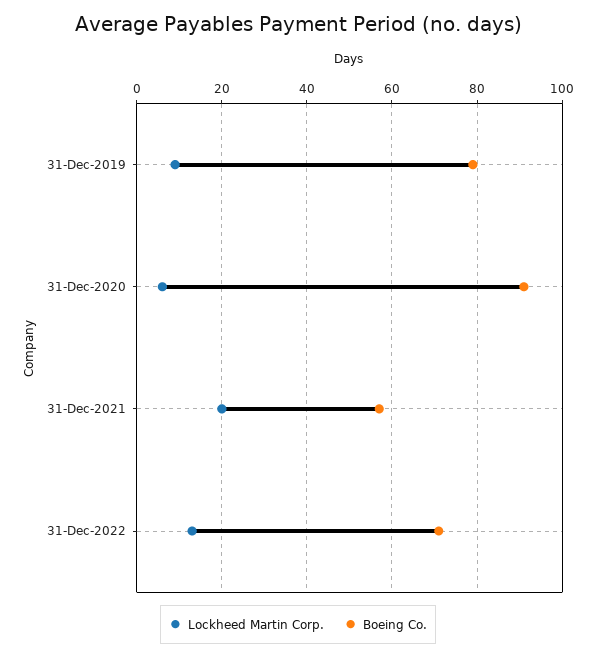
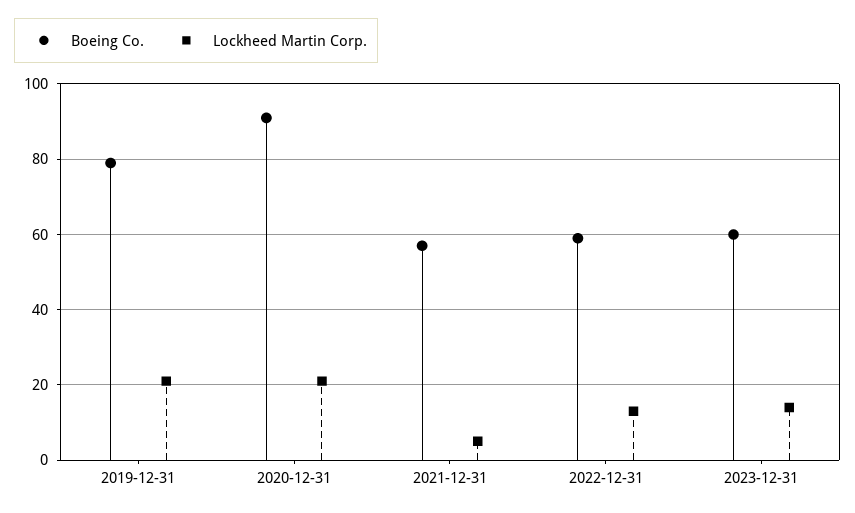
Lockheed Martin Corp., 31-Dec-2019: 10 -> 20
Lockheed Martin Corp., 31-Dec-2020: 5 -> 20
Lockheed Martin Corp., 31-Dec-2021: 20 -> 5
Boeing Co., 31-Dec-2022: 70 -> 60
Boeing Co., 2023-12-31: none -> 60
Lockheed Martin Corp., 2023-12-31: none -> 15

